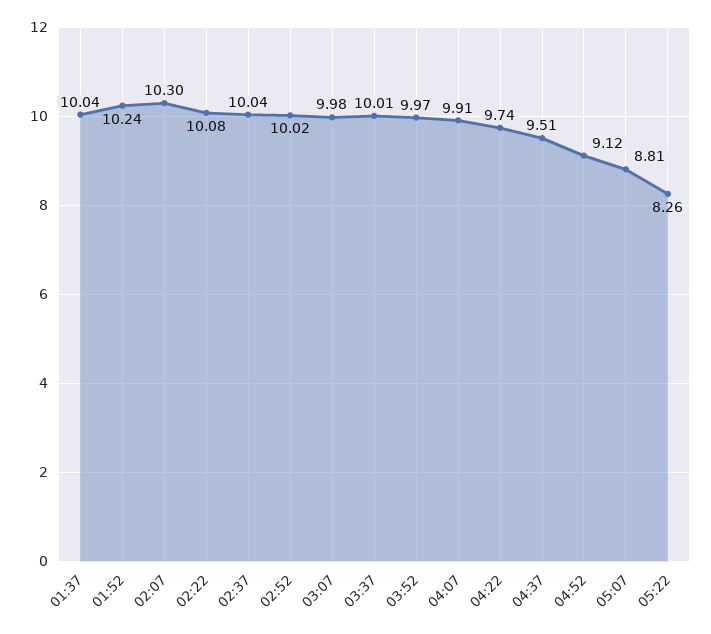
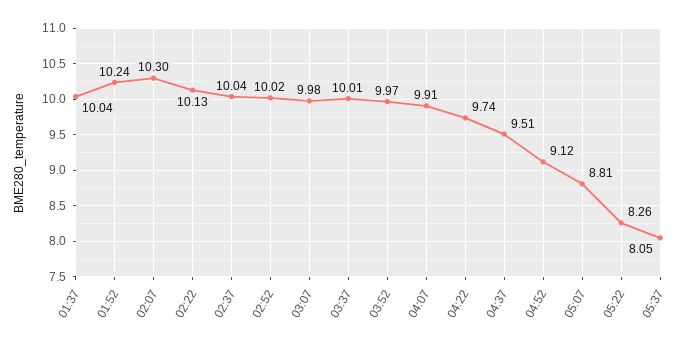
02:22: 10.08 -> 10.13
05:37: none -> 8.05

